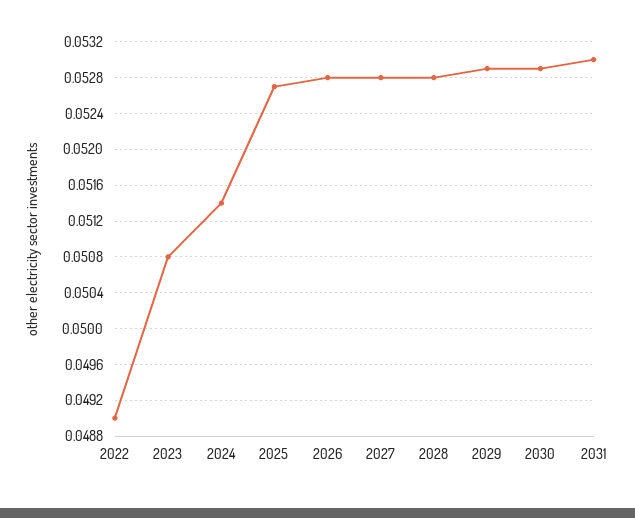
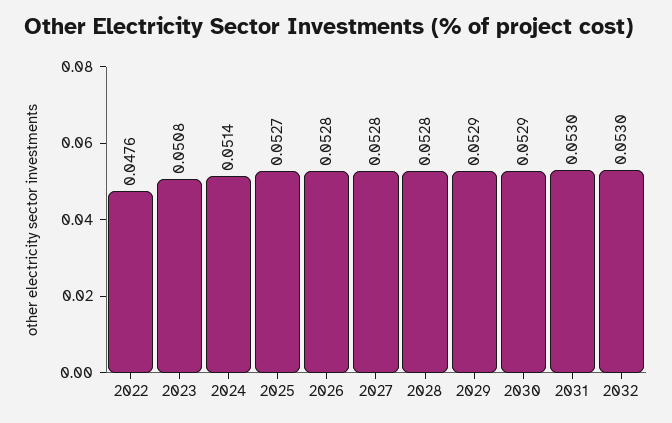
2022: 0.049 -> 0.0476
2032: none -> 0.053

